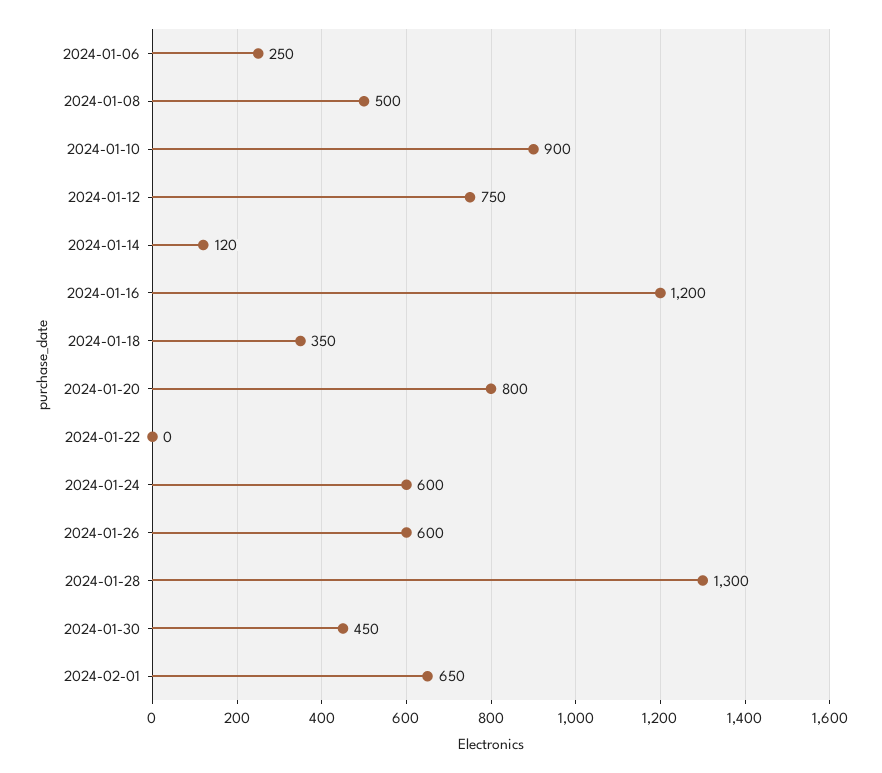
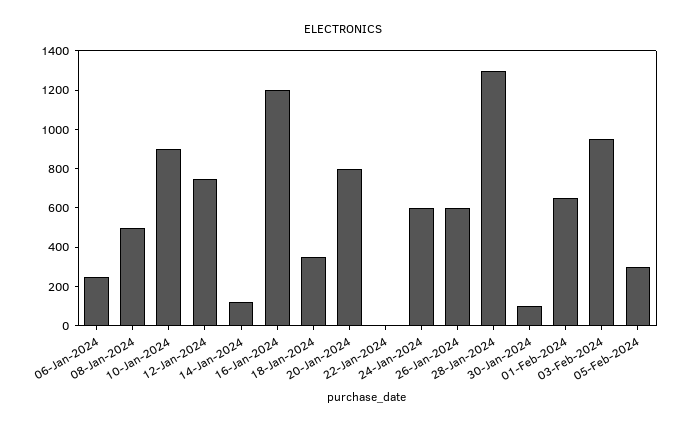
2024-01-30: 450 -> 100
03-Feb-2024: none -> 950
05-Feb-2024: none -> 300

